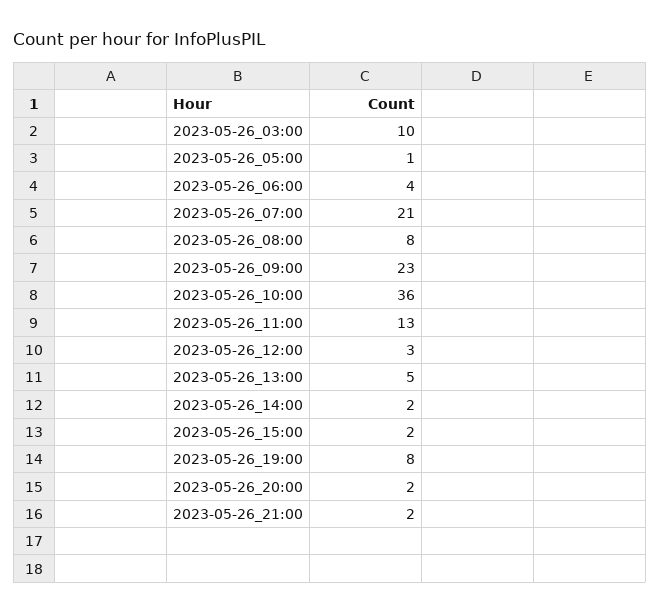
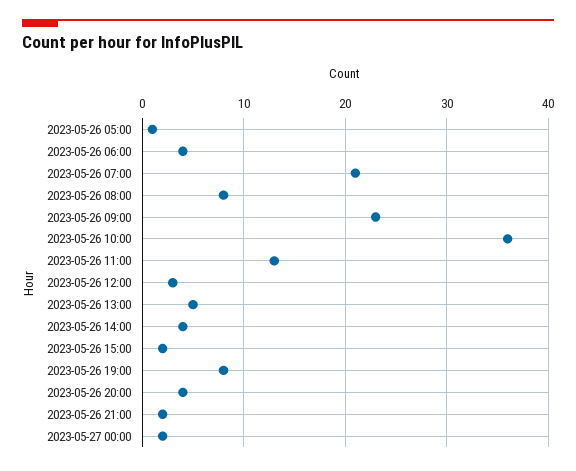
2023-05-26_03:00: 10 -> none
2023-05-26_14:00: 2 -> 4
2023-05-26_20:00: 2 -> 4
2023-05-27 00:00: none -> 2

